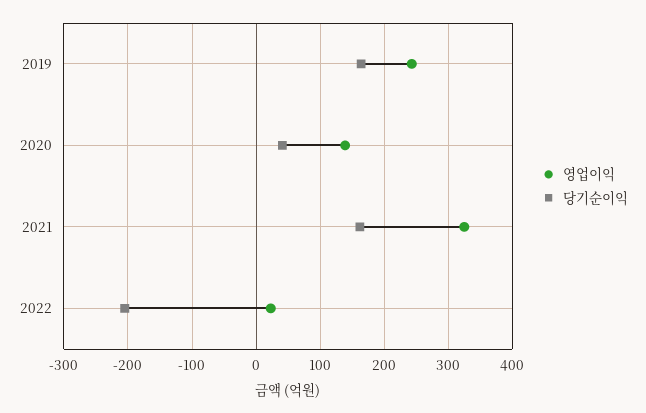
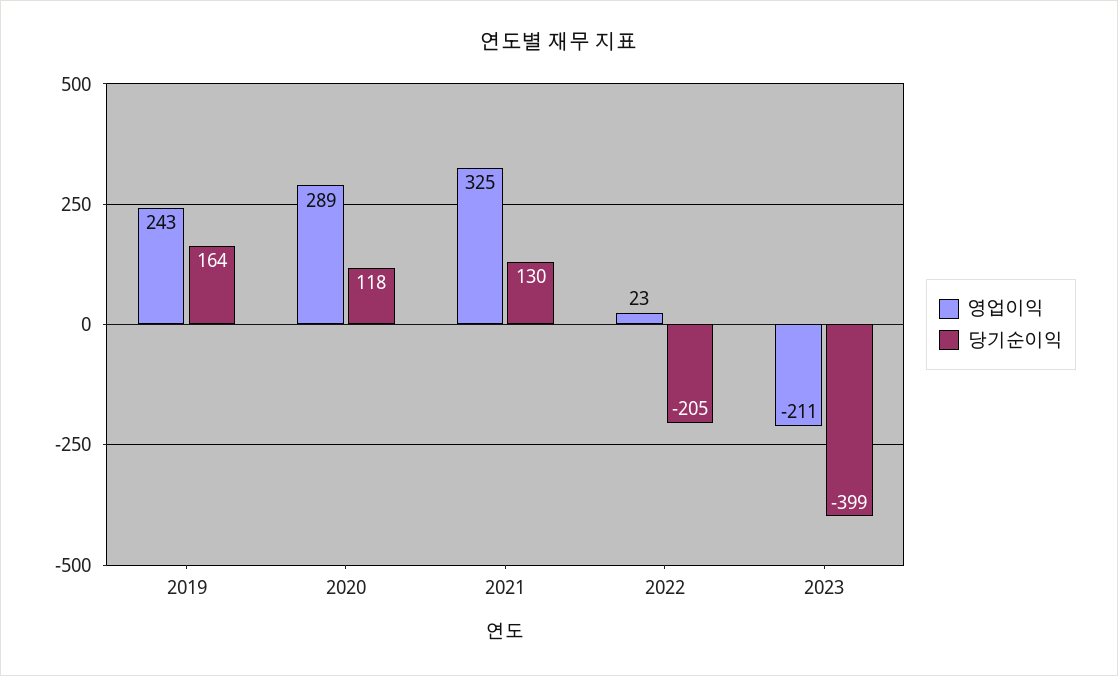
영업이익, 2020: 140 -> 289
당기순이익, 2020: 40 -> 118
당기순이익, 2021: 160 -> 130
영업이익, 2023: none -> -211
당기순이익, 2023: none -> -399

